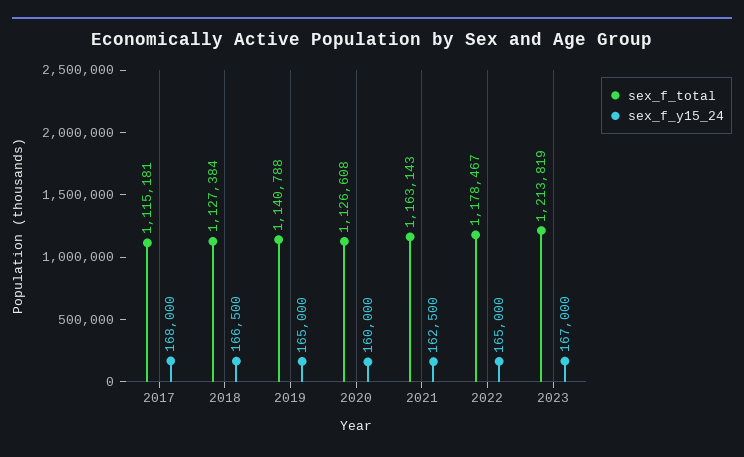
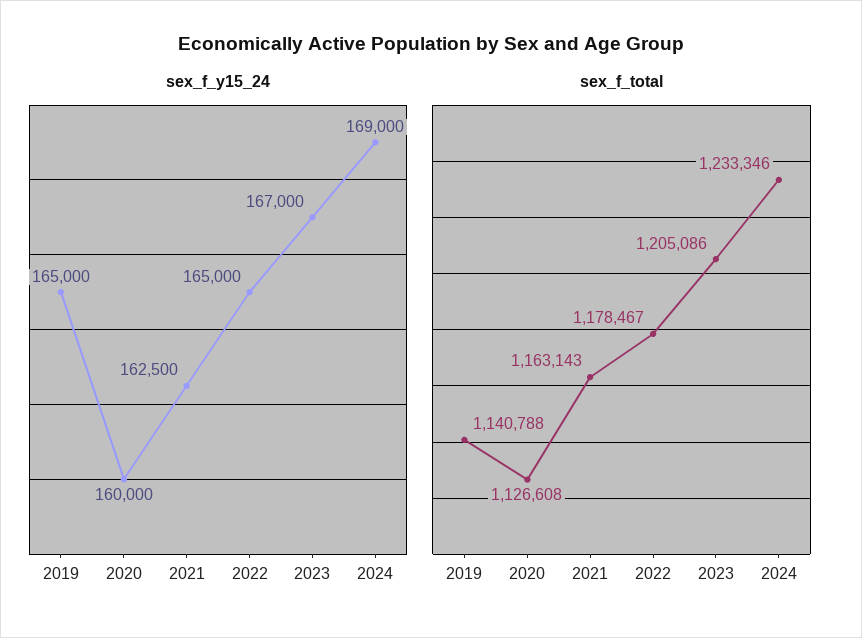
sex_f_total, 2017: 1115181 -> none
sex_f_y15_24, 2017: 168000 -> none
sex_f_total, 2018: 1127384 -> none
sex_f_y15_24, 2018: 166500 -> none
sex_f_total, 2023: 1213819 -> 1205086
sex_f_y15_24, 2024: none -> 169000
sex_f_total, 2024: none -> 1233346

